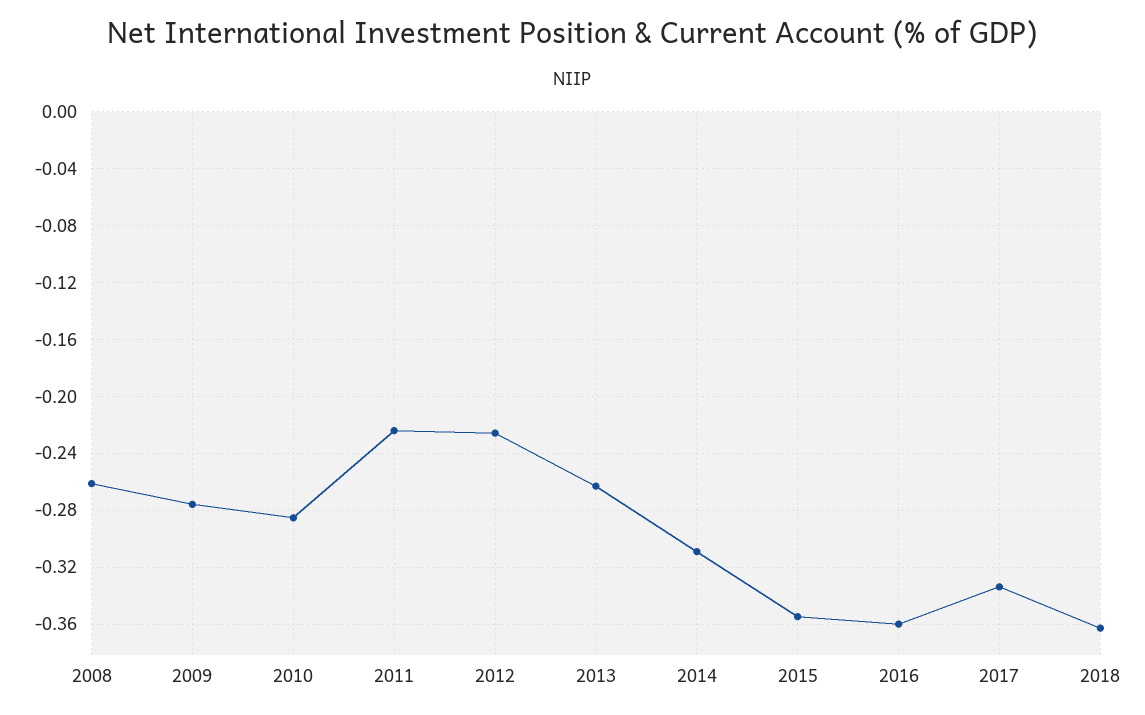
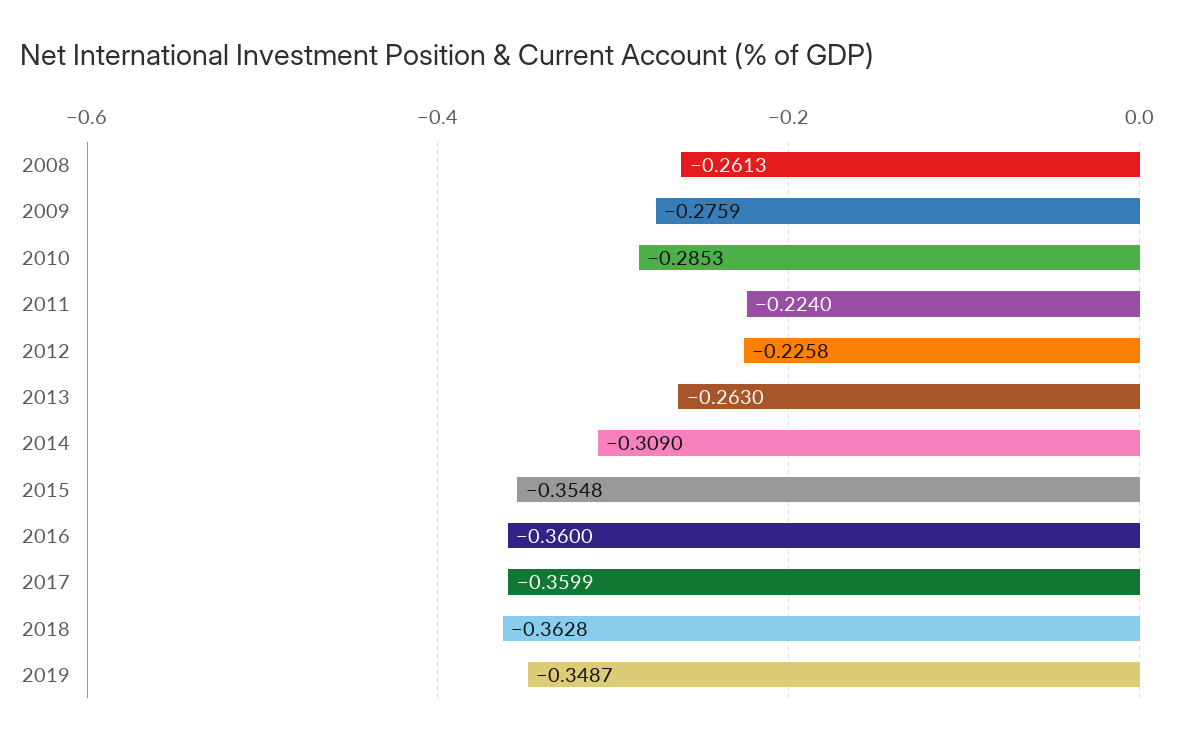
2017: -0.335 -> -0.3599
2019: none -> -0.3487

